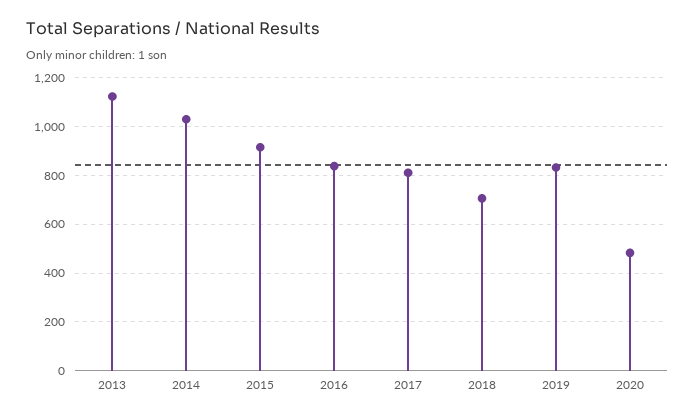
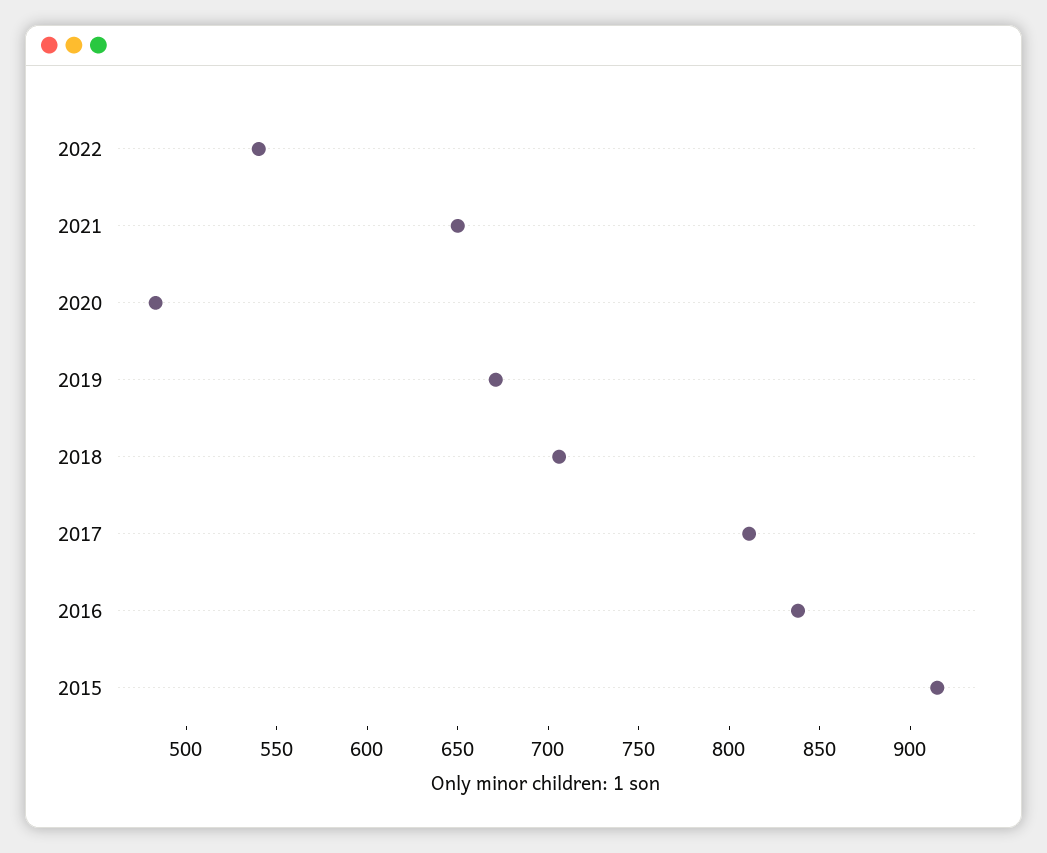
2013: 1125 -> none
2014: 1025 -> none
2019: 825 -> 670
2022: none -> 540
2021: none -> 650

